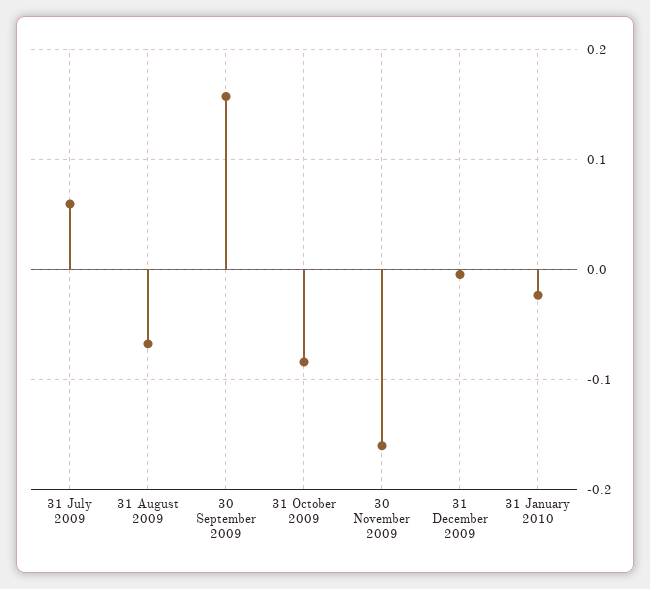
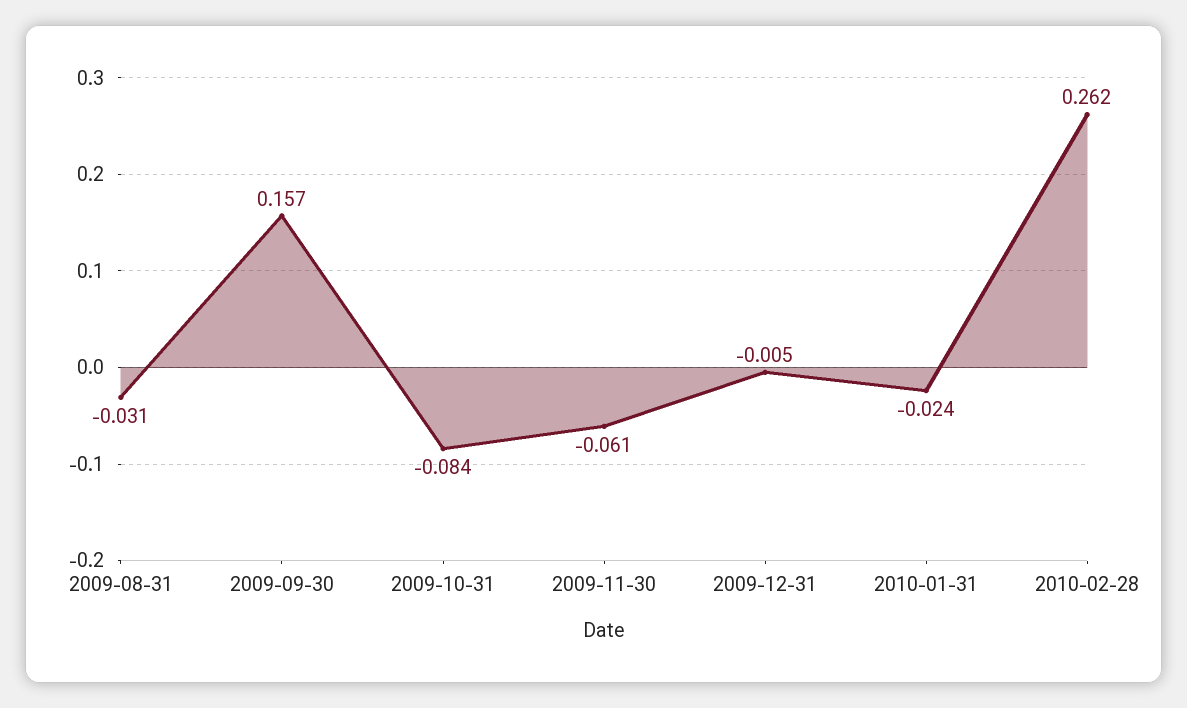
31 July 2009: 0.06 -> none
31 August 2009: -0.07 -> -0.031
30 November 2009: -0.16 -> -0.061
2010-02-28: none -> 0.262

